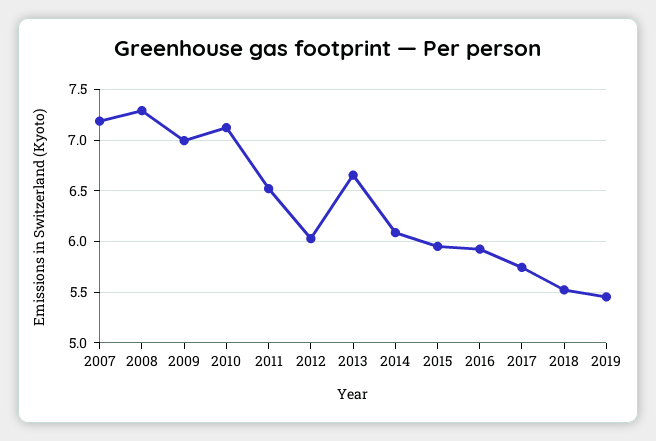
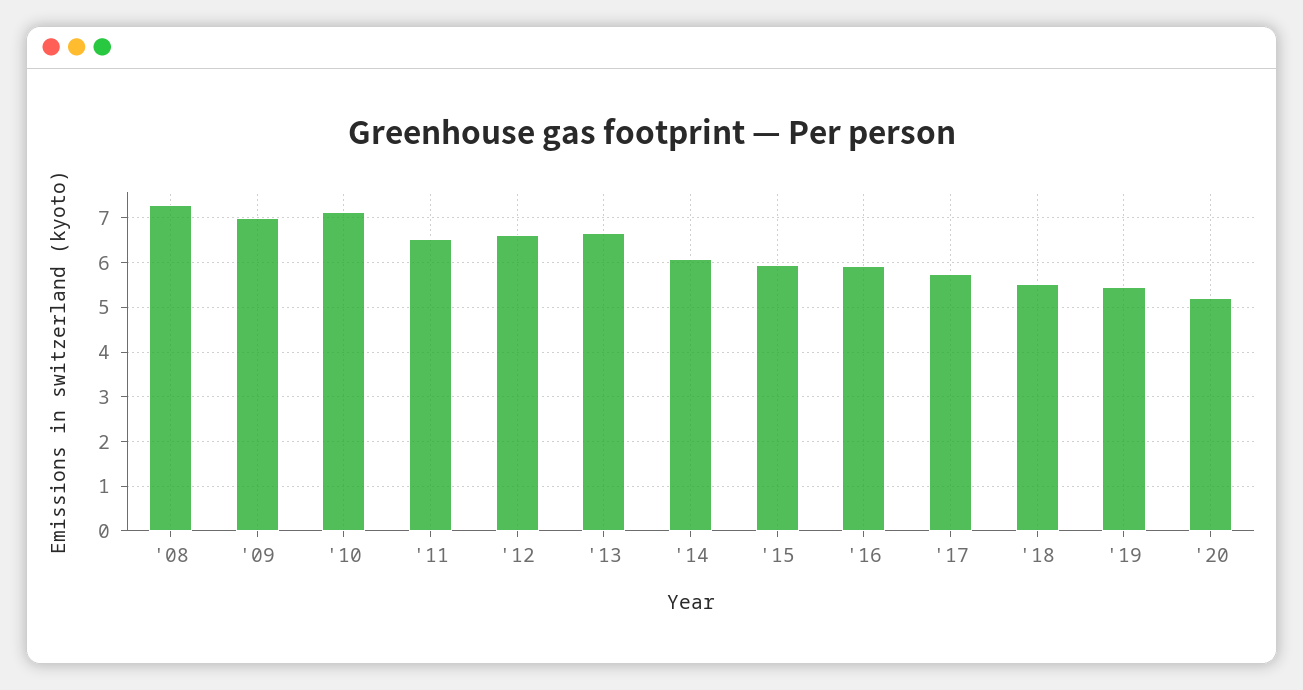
2007: 7.2 -> none
2012: 6 -> 6.6
'20: none -> 5.2

